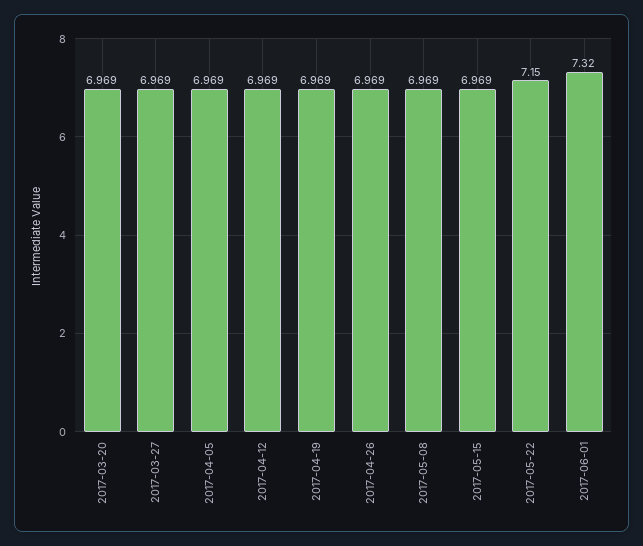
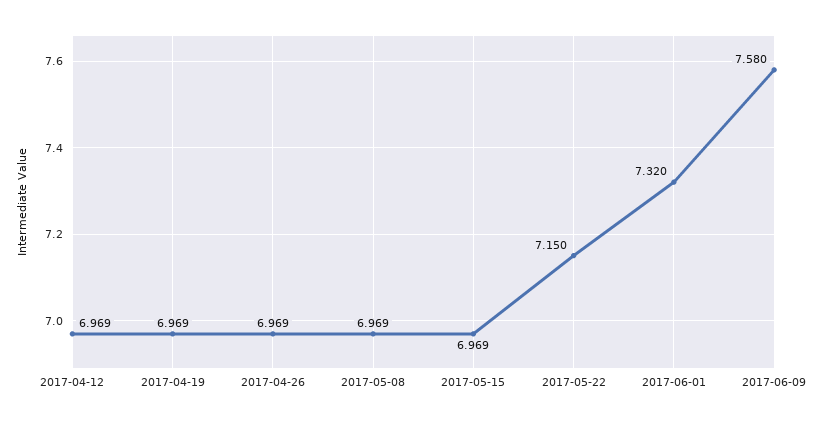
2017-03-20: 6.969 -> none
2017-03-27: 6.969 -> none
2017-04-05: 6.969 -> none
2017-06-09: none -> 7.58

